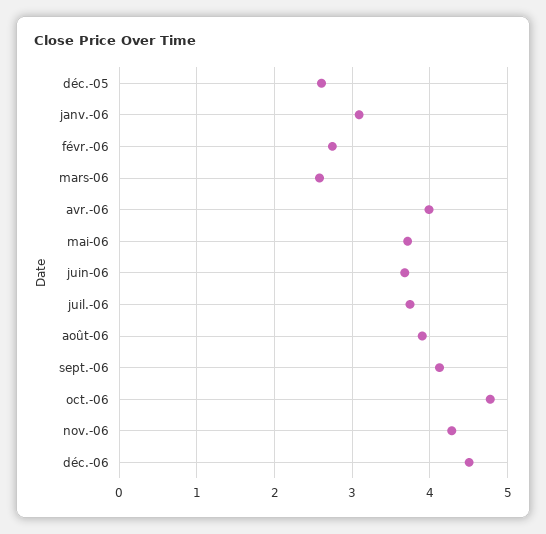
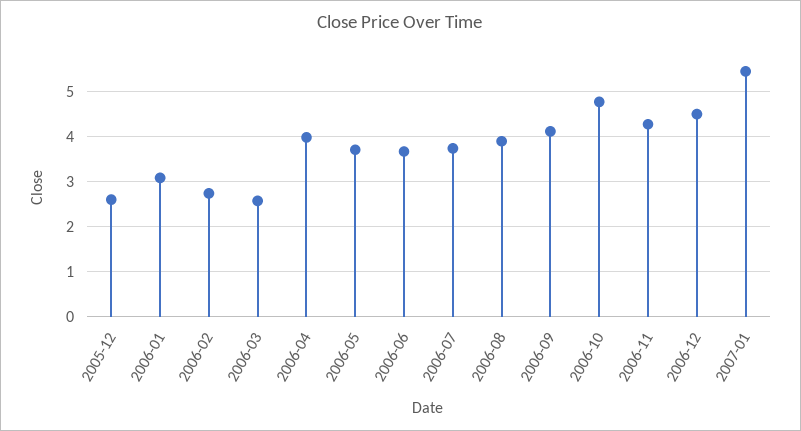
2007-01: none -> 5.4

